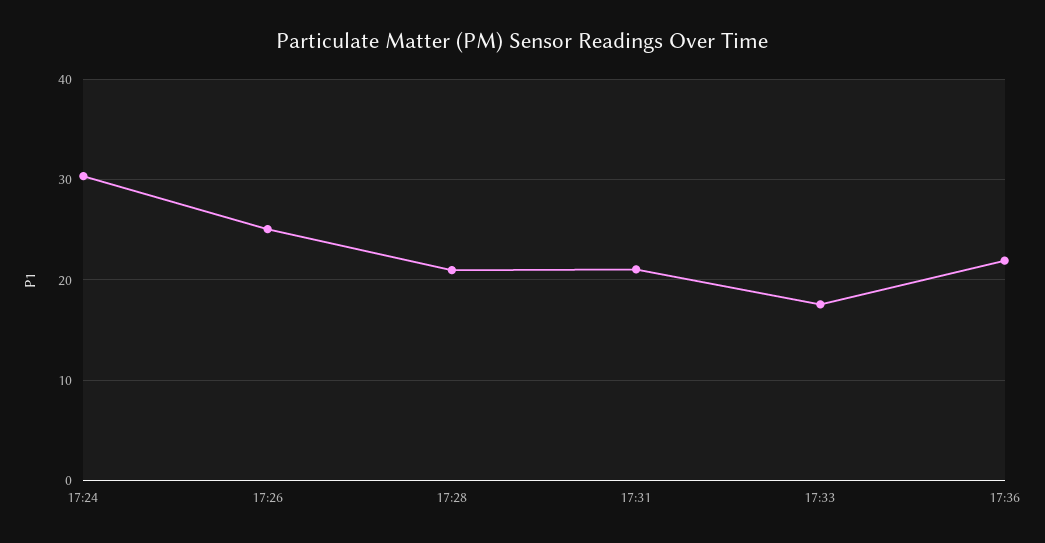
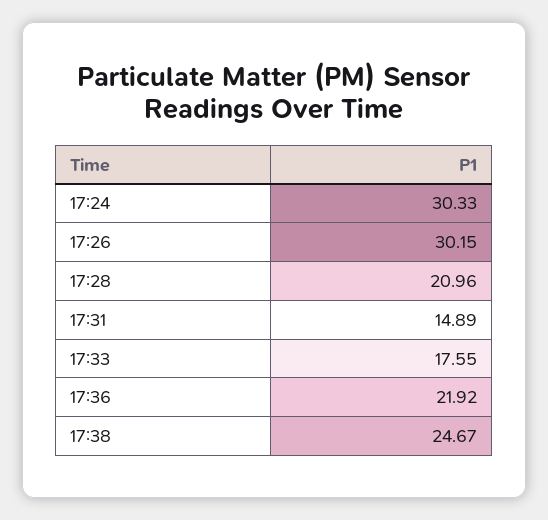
17:26: 25 -> 30.15
17:31: 21 -> 14.89
17:38: none -> 24.67

